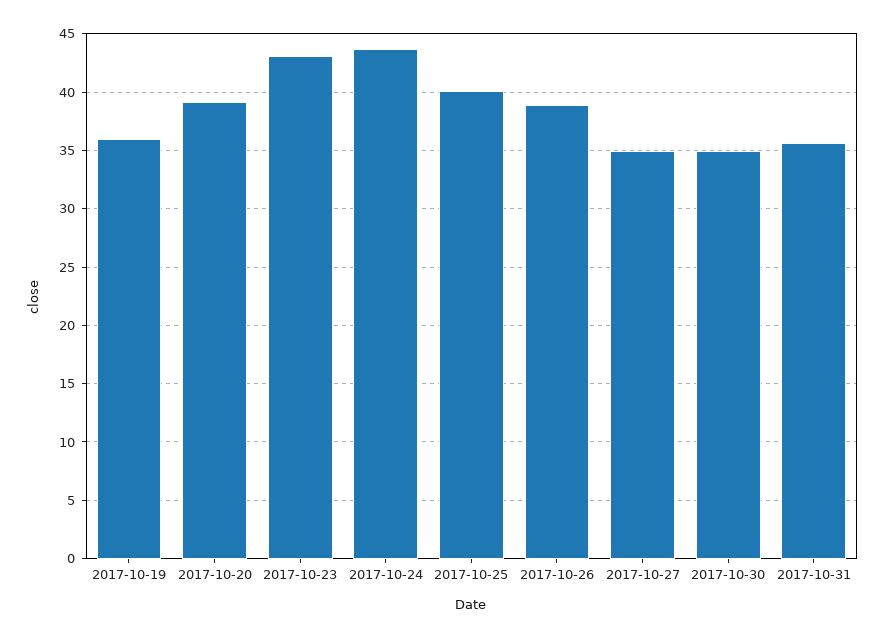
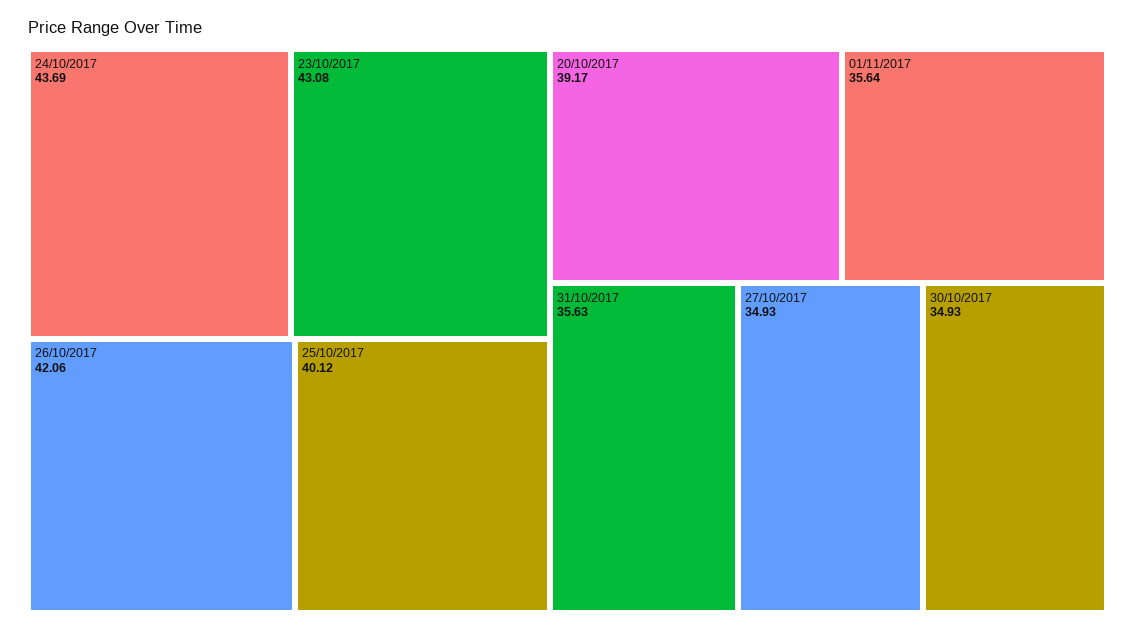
2017-10-19: 36 -> none
2017-10-26: 39 -> 42.06
01/11/2017: none -> 35.64

